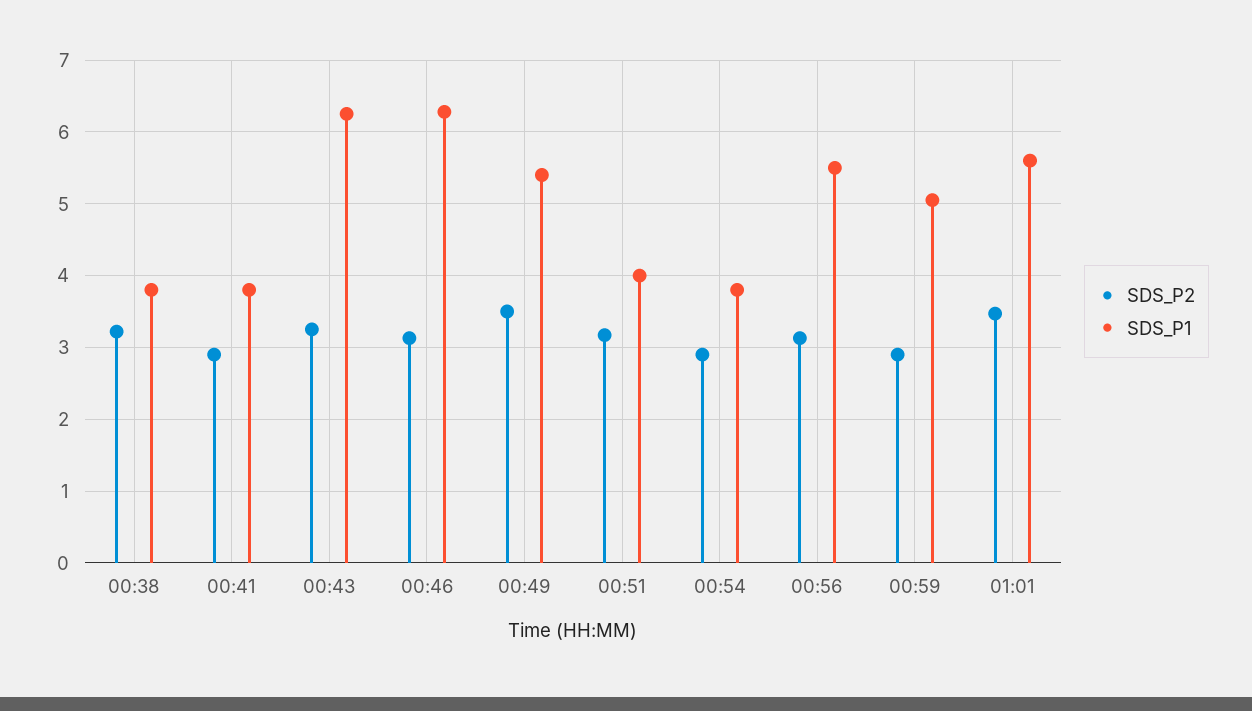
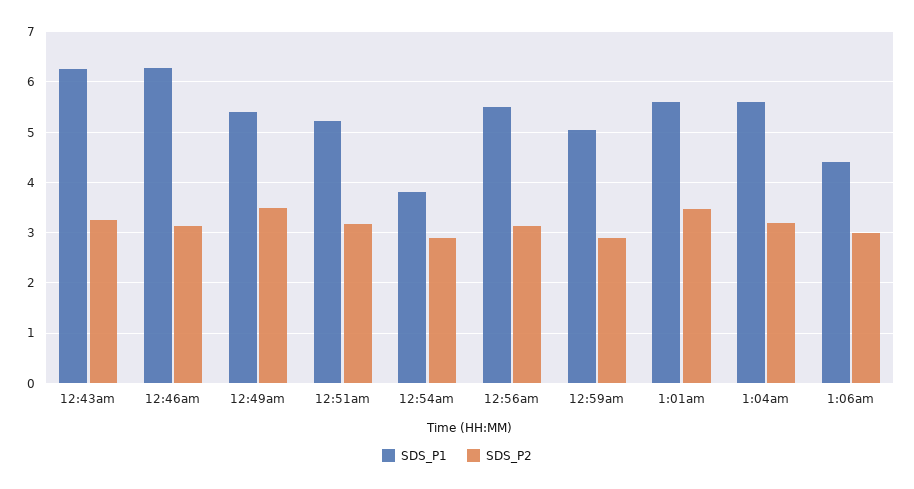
SDS_P2, 00:38: 3.2 -> none
SDS_P1, 00:38: 3.8 -> none
SDS_P2, 00:41: 2.9 -> none
SDS_P1, 00:41: 3.8 -> none
SDS_P1, 00:51: 4 -> 5.2
SDS_P1, 1:04am: none -> 5.6
SDS_P2, 1:04am: none -> 3.2
SDS_P1, 1:06am: none -> 4.4
SDS_P2, 1:06am: none -> 3

